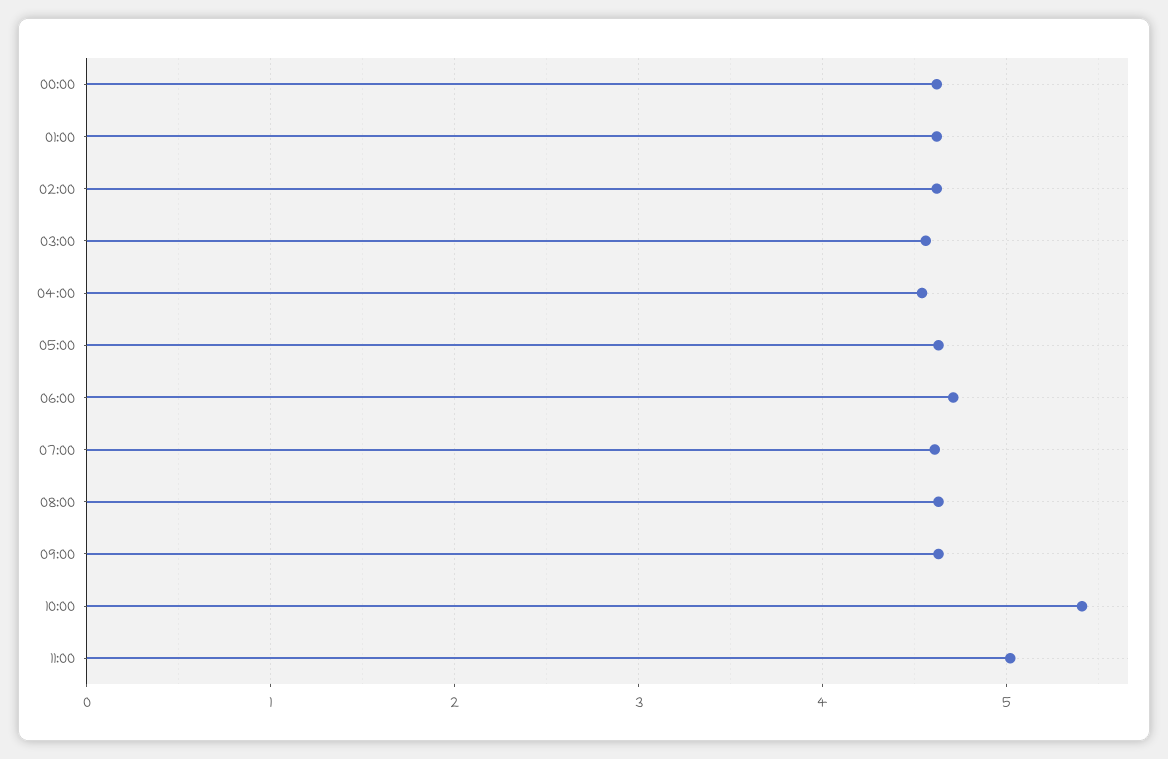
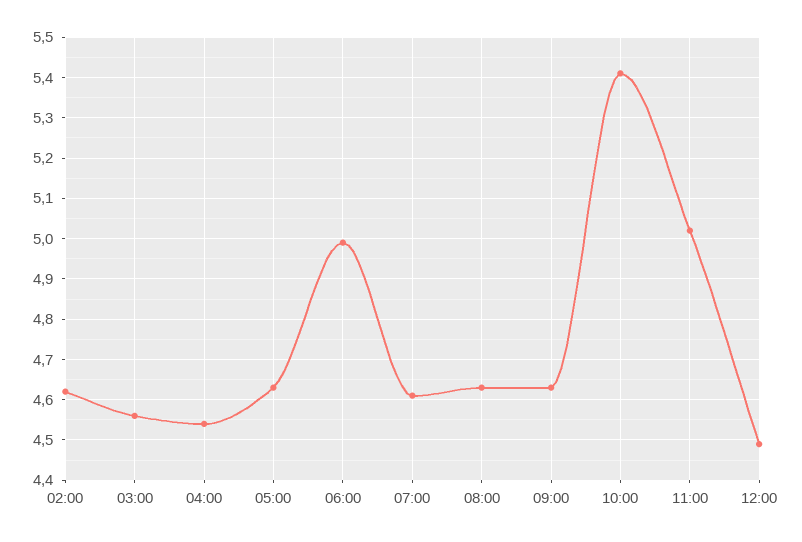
00:00: 4.6 -> none
01:00: 4.6 -> none
06:00: 4.7 -> 5
12:00: none -> 4.5

